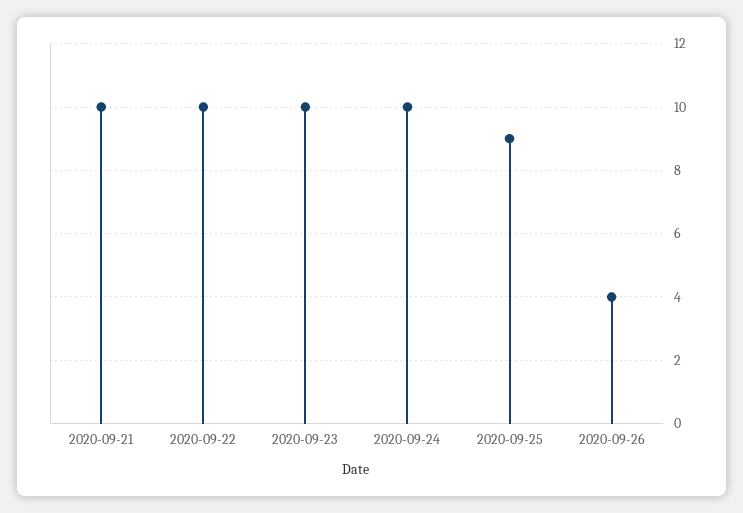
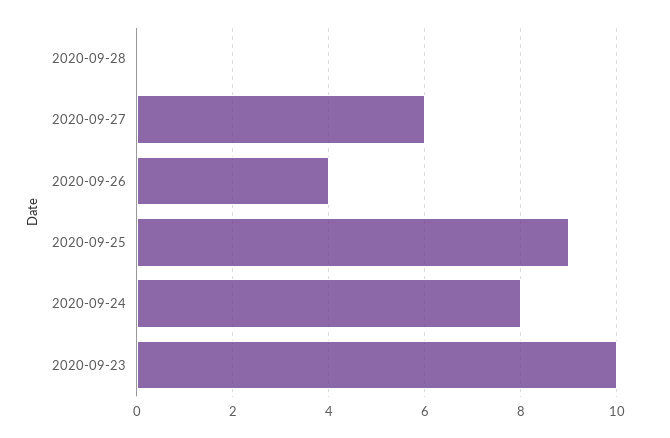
2020-09-21: 10 -> none
2020-09-22: 10 -> none
2020-09-24: 10 -> 8
2020-09-28: none -> 0
2020-09-27: none -> 6

